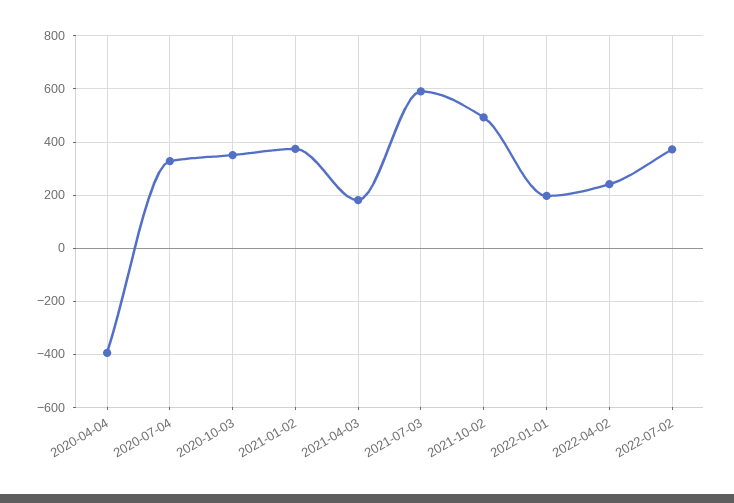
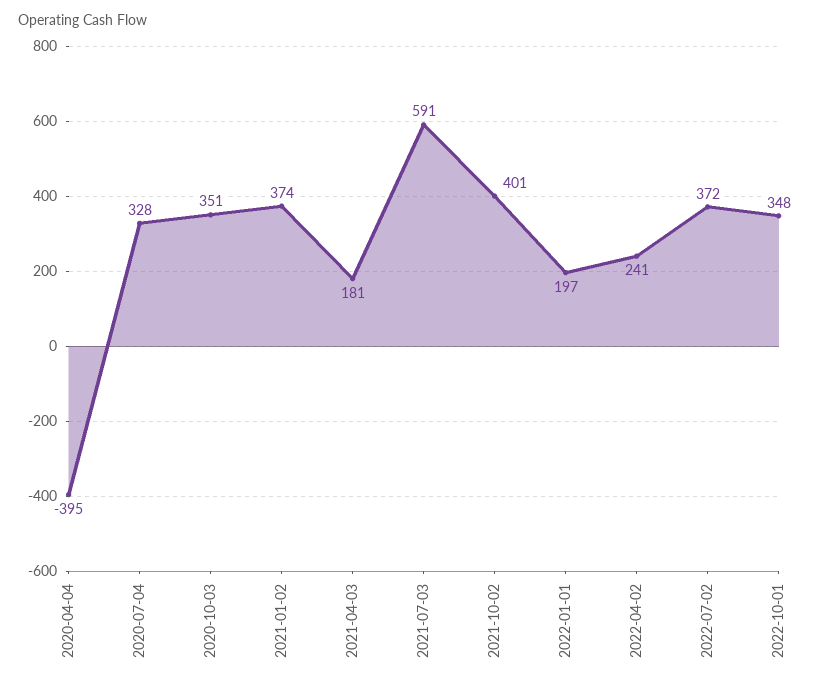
2021-10-02: 500 -> 401
2022-10-01: none -> 348

